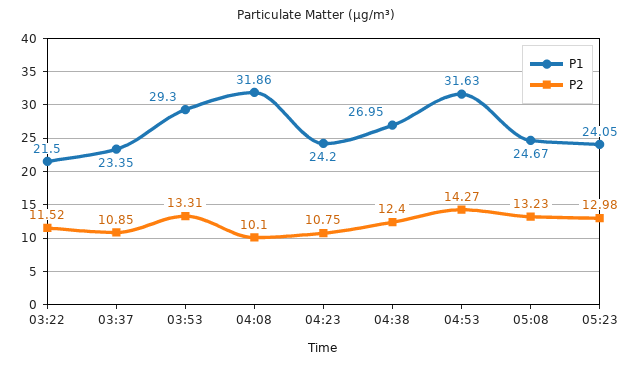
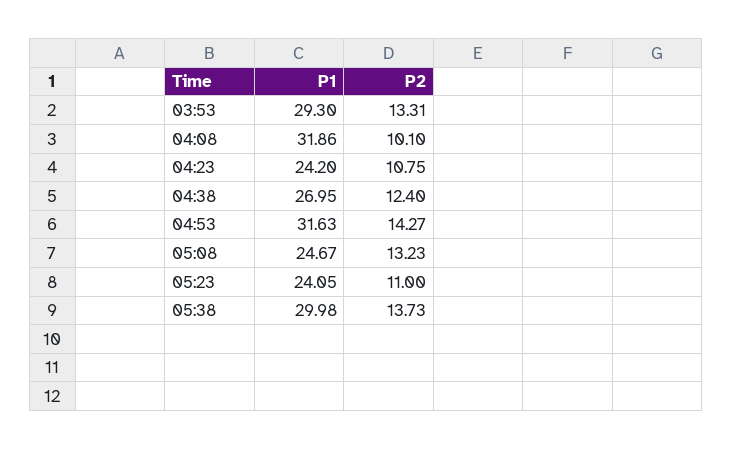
P1, 03:22: 21.5 -> none
P2, 03:22: 11.52 -> none
P1, 03:37: 23.35 -> none
P2, 03:37: 10.85 -> none
P2, 05:23: 12.98 -> 11
P1, 05:38: none -> 29.98
P2, 05:38: none -> 13.73

